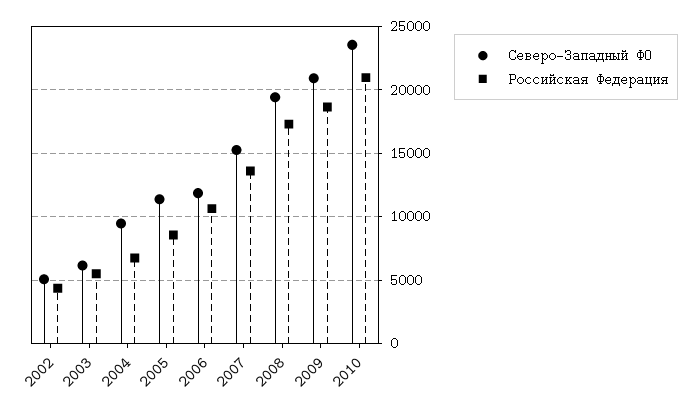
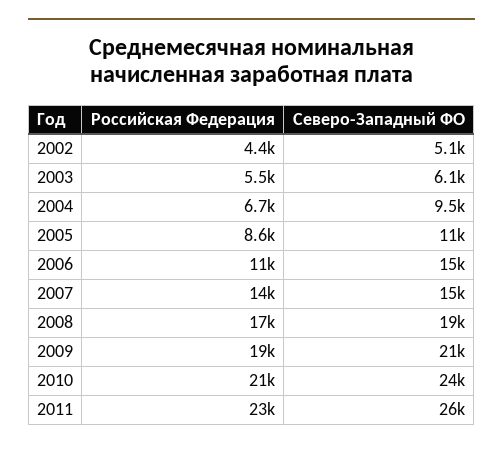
Северо-Западный ФО, 2006: 12000 -> 15000
Российская Федерация, 2011: none -> 23000
Северо-Западный ФО, 2011: none -> 26000

